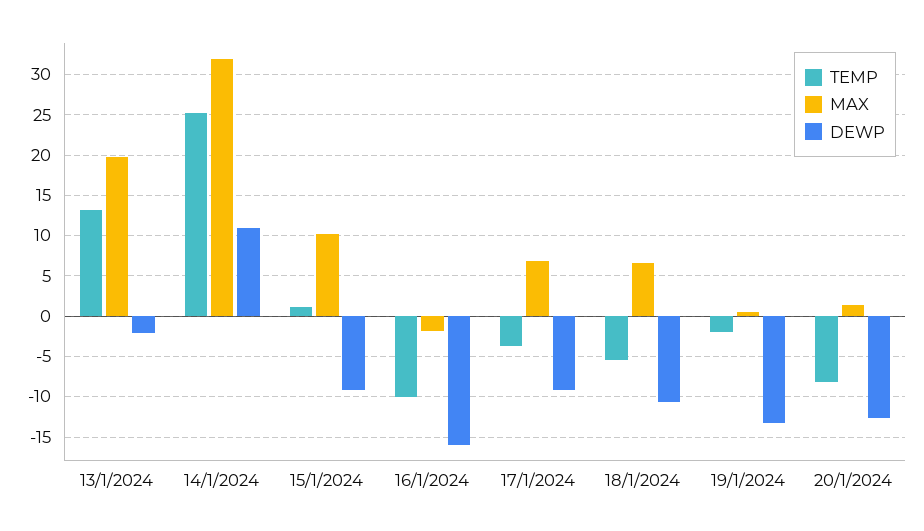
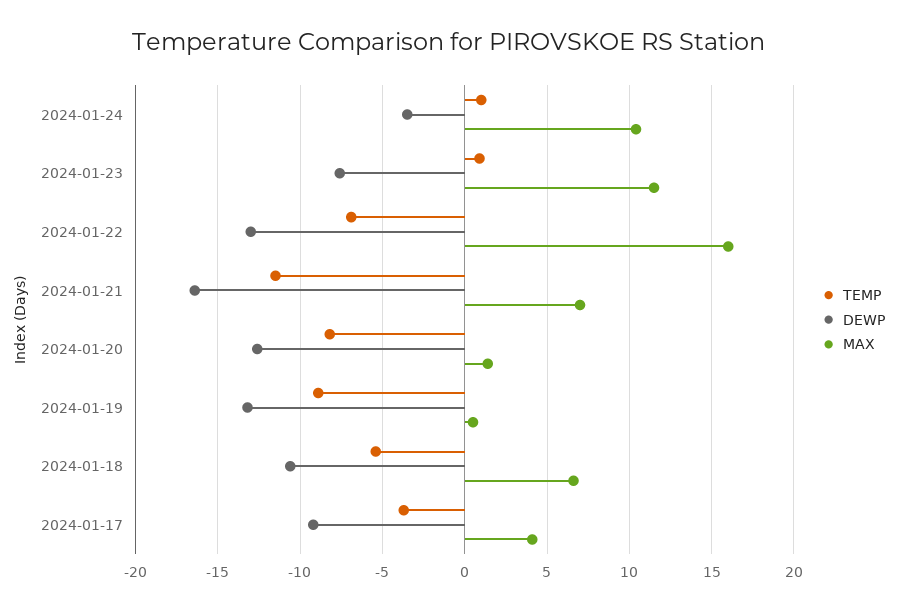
TEMP, 13/1/2024: 13 -> none
MAX, 13/1/2024: 20 -> none
DEWP, 13/1/2024: -2 -> none
TEMP, 14/1/2024: 25 -> none
MAX, 14/1/2024: 32 -> none
DEWP, 14/1/2024: 11 -> none
TEMP, 15/1/2024: 1 -> none
MAX, 15/1/2024: 10 -> none
DEWP, 15/1/2024: -9 -> none
TEMP, 16/1/2024: -10 -> none
MAX, 16/1/2024: -2 -> none
DEWP, 16/1/2024: -16 -> none
MAX, 17/1/2024: 7 -> 4
TEMP, 19/1/2024: -2 -> -9
TEMP, 2024-01-24: none -> 1
DEWP, 2024-01-24: none -> -3.5
MAX, 2024-01-24: none -> 10.5
TEMP, 2024-01-23: none -> 1
DEWP, 2024-01-23: none -> -7.5
MAX, 2024-01-23: none -> 11.5
TEMP, 2024-01-22: none -> -7
DEWP, 2024-01-22: none -> -13
MAX, 2024-01-22: none -> 16
TEMP, 2024-01-21: none -> -11.5
DEWP, 2024-01-21: none -> -16.5
MAX, 2024-01-21: none -> 7

